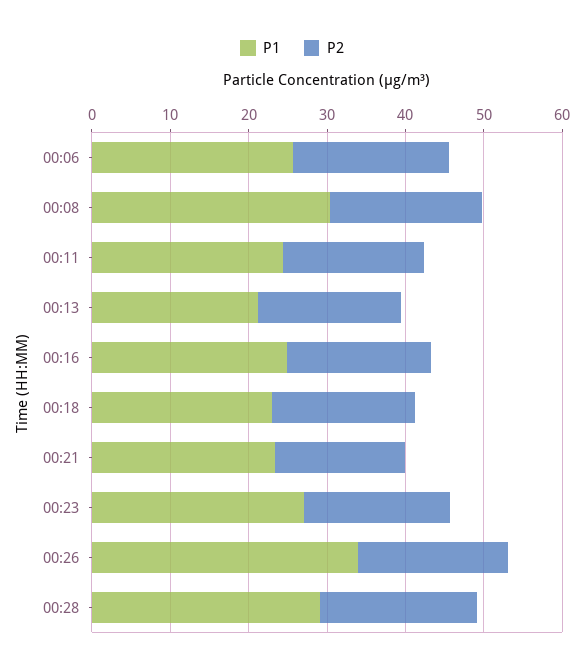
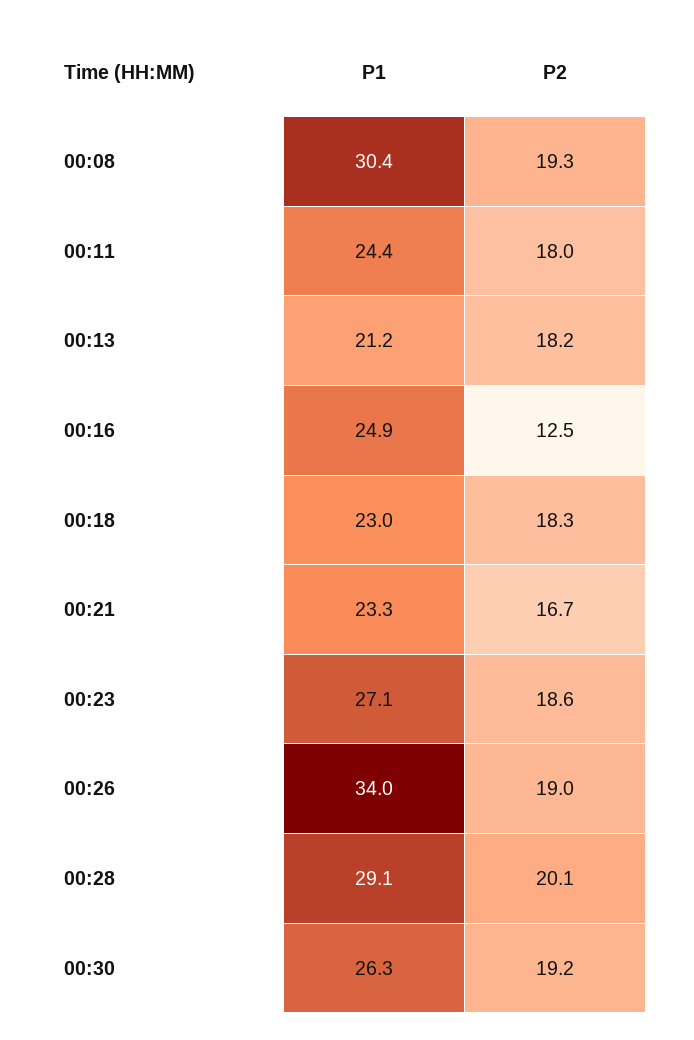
P1, 00:06: 26 -> none
P2, 00:06: 20 -> none
P2, 00:16: 18 -> 12.5
P1, 00:30: none -> 26.3
P2, 00:30: none -> 19.2

